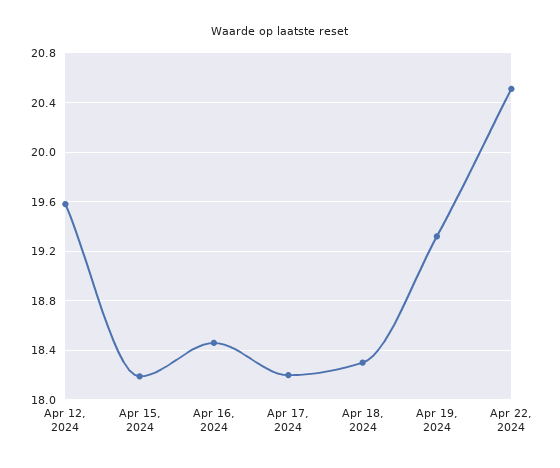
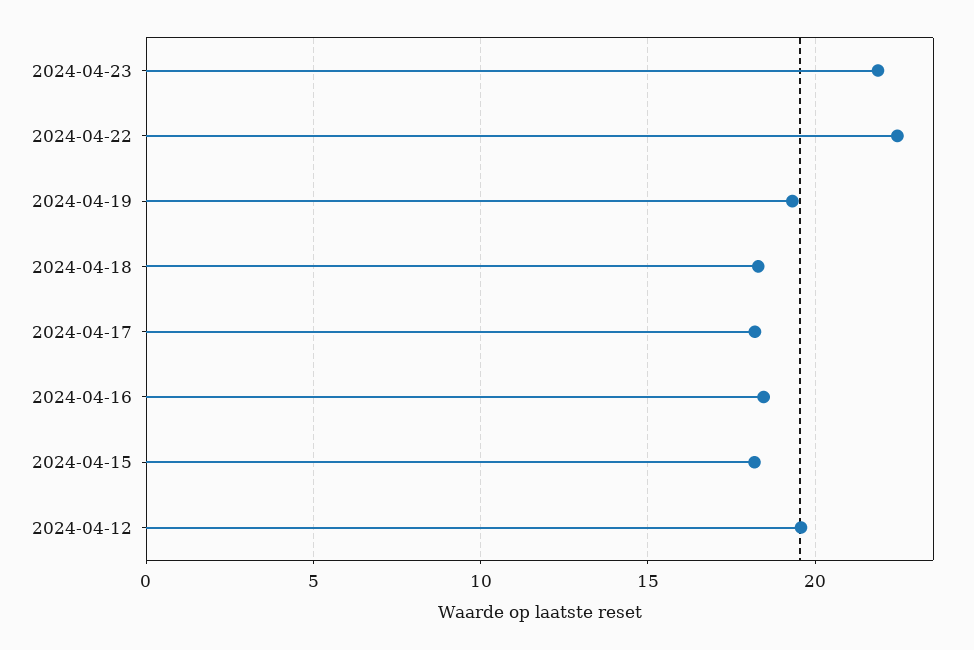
Apr 22, 2024: 20.5 -> 22.5
2024-04-23: none -> 22

